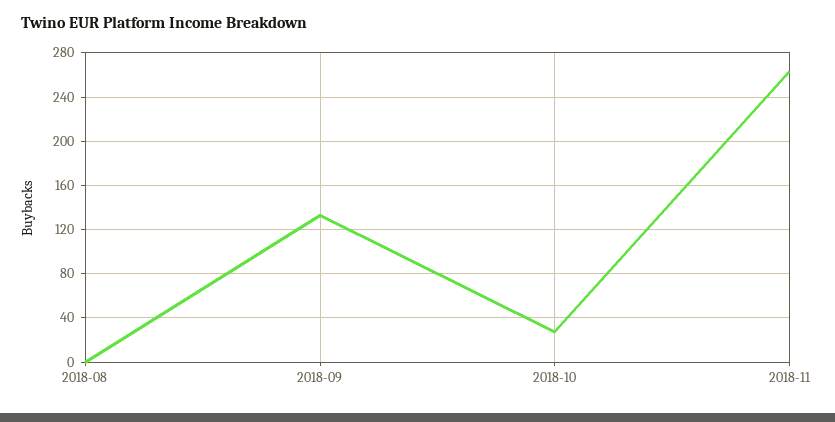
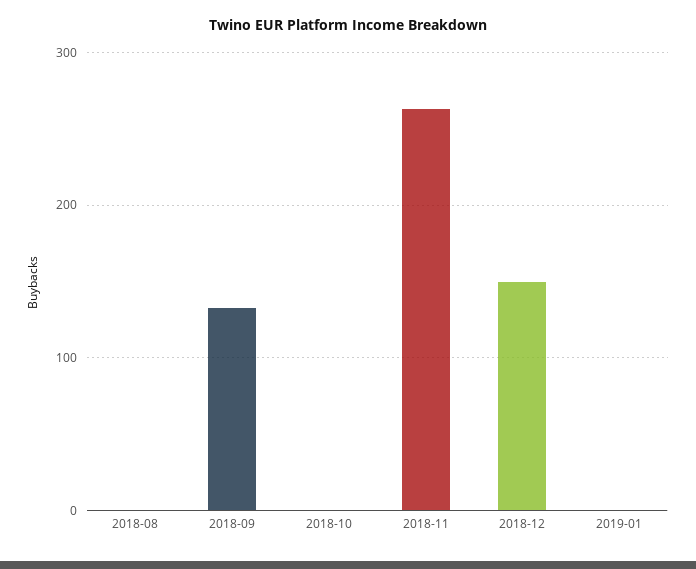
2018-10: 30 -> 0
2018-12: none -> 150
2019-01: none -> 0

